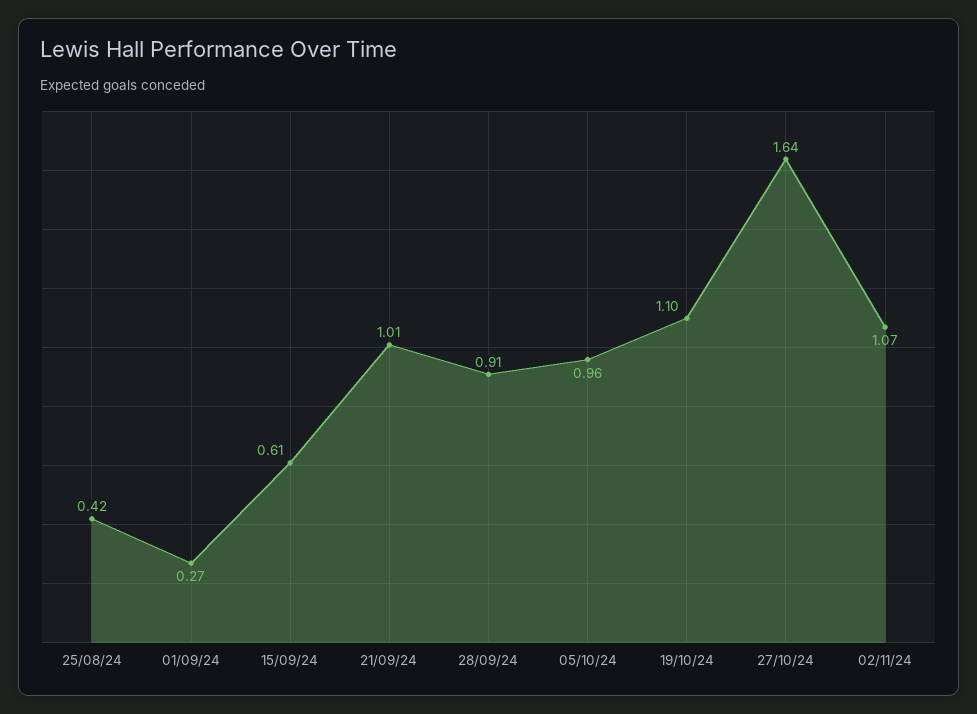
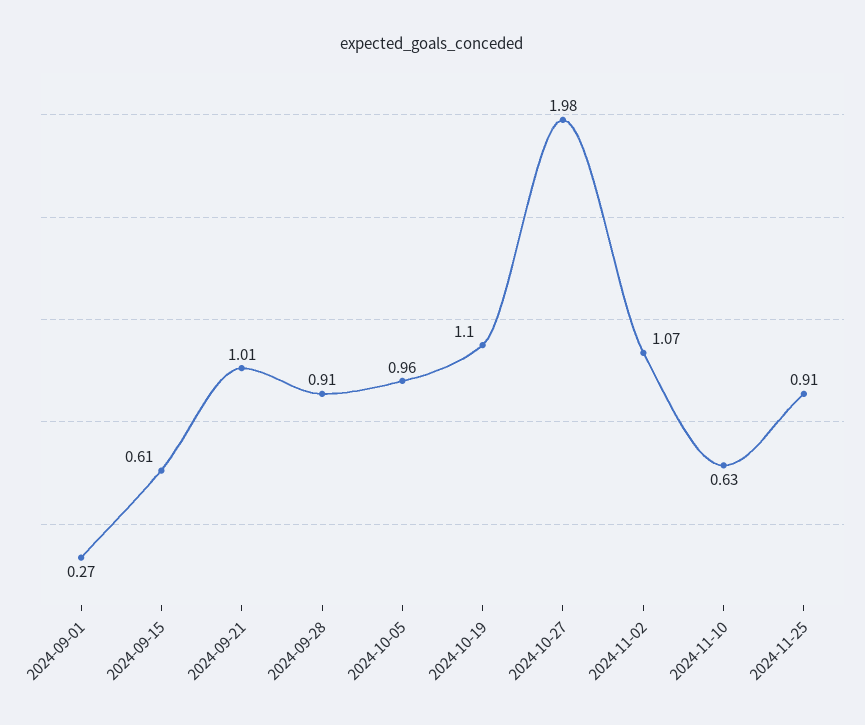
25/08/24: 0.42 -> none
27/10/24: 1.64 -> 1.98
2024-11-10: none -> 0.63
2024-11-25: none -> 0.91

